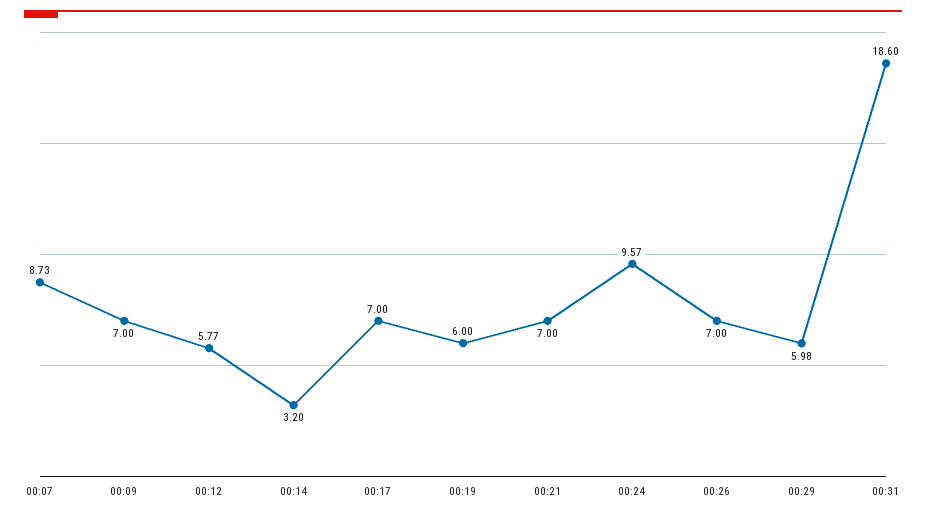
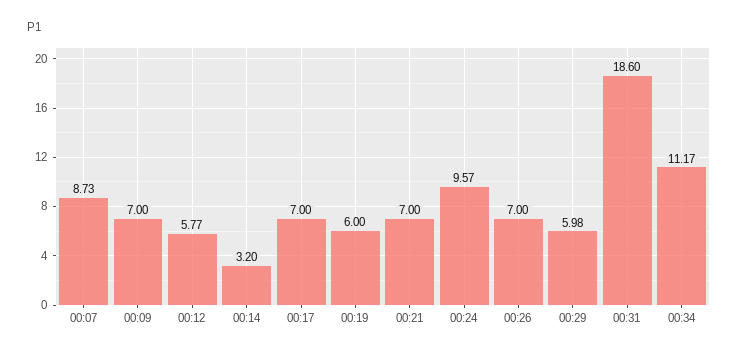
00:34: none -> 11.17

